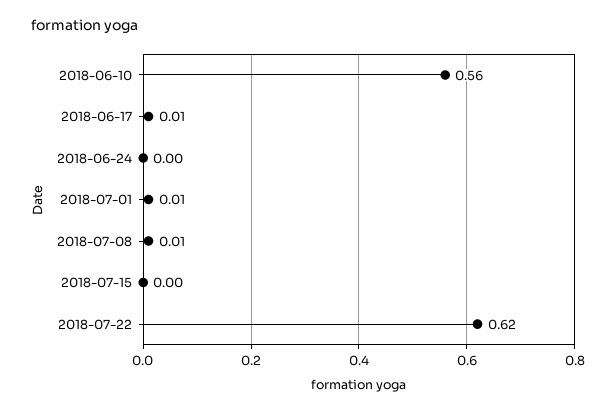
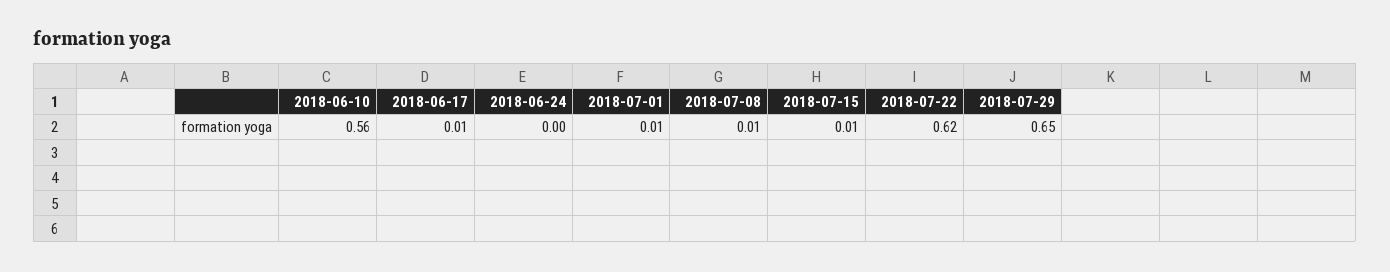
2018-07-15: 0 -> 0.01
2018-07-29: none -> 0.65

